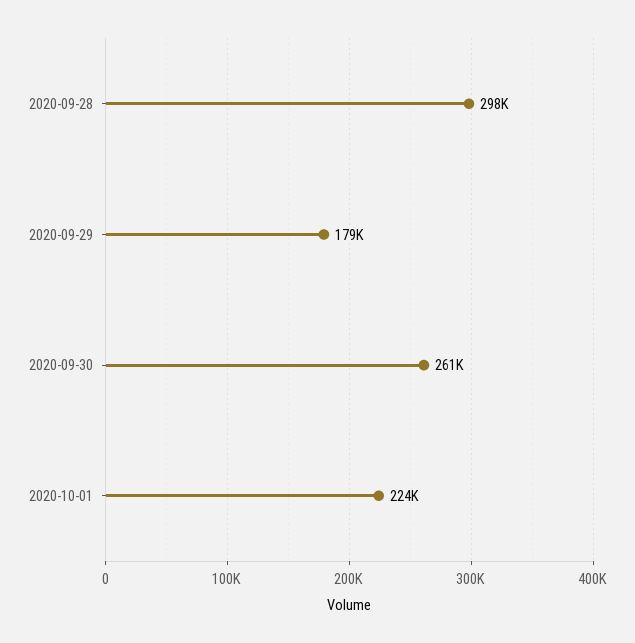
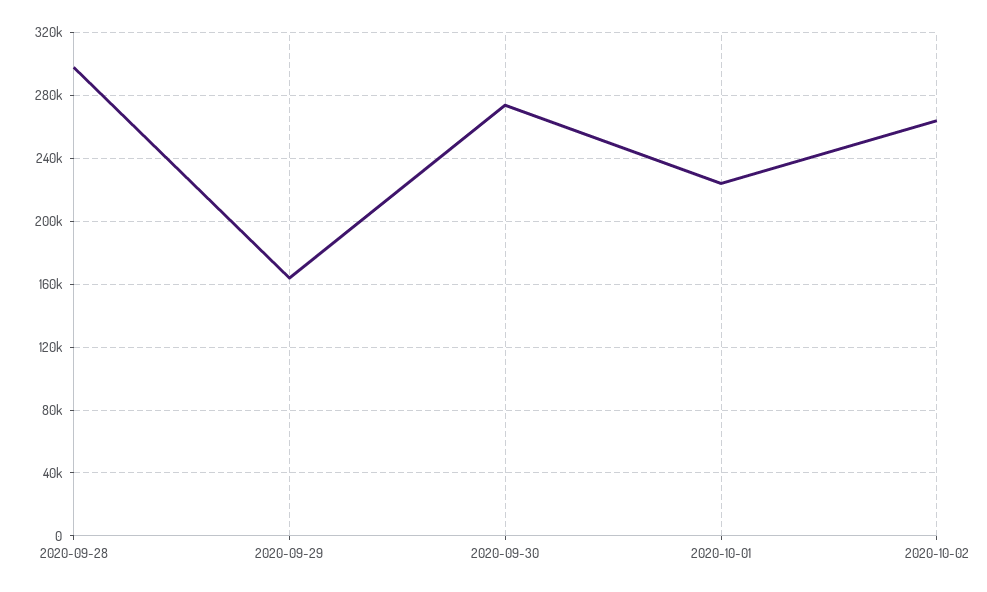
2020-09-29: 179000 -> 165000
2020-09-30: 261000 -> 275000
2020-10-02: none -> 265000

